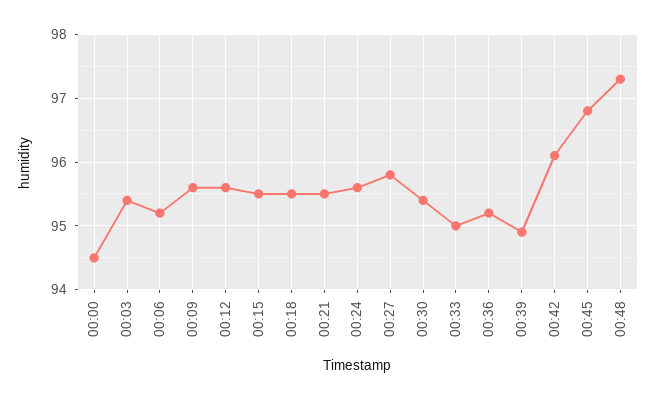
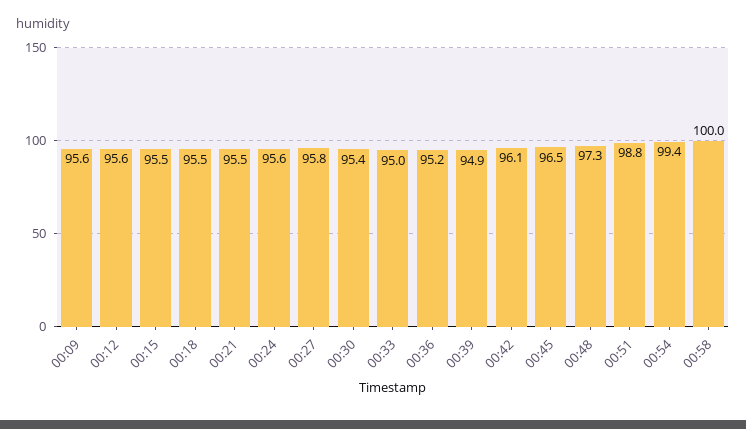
00:00: 94.5 -> none
00:03: 95.4 -> none
00:06: 95.2 -> none
00:45: 96.8 -> 96.5
00:51: none -> 98.8
00:54: none -> 99.4
00:58: none -> 100

